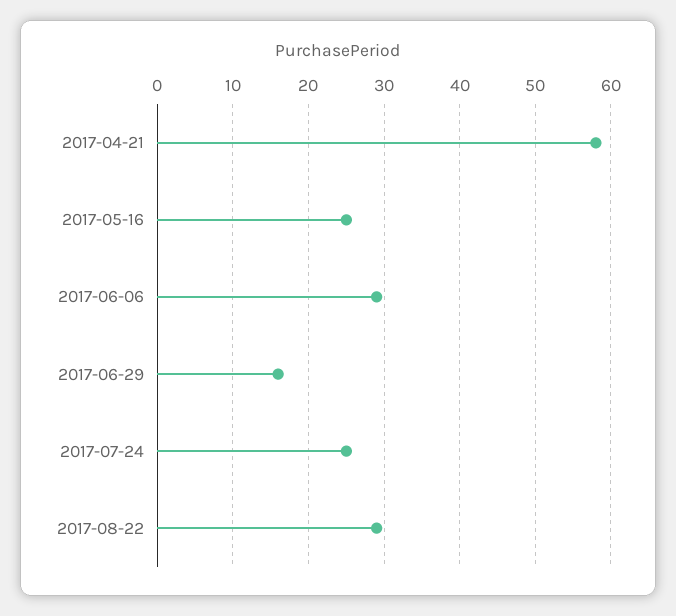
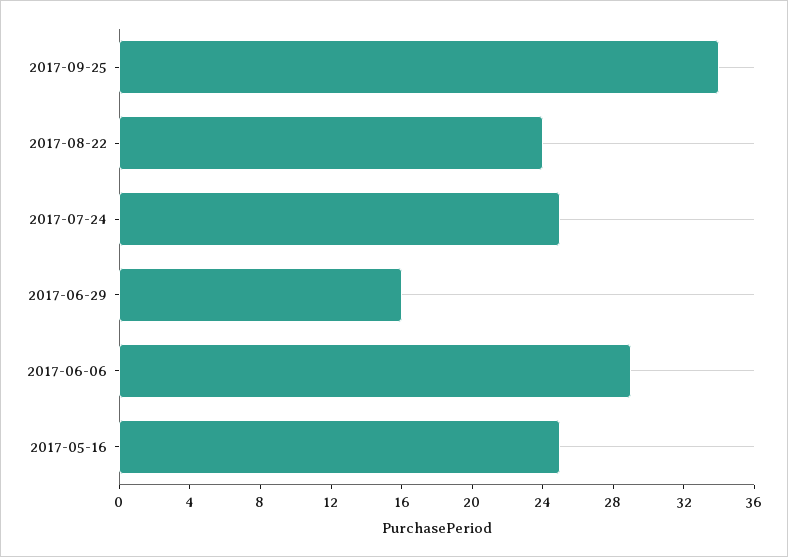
2017-04-21: 58 -> none
2017-08-22: 29 -> 24
2017-09-25: none -> 34

